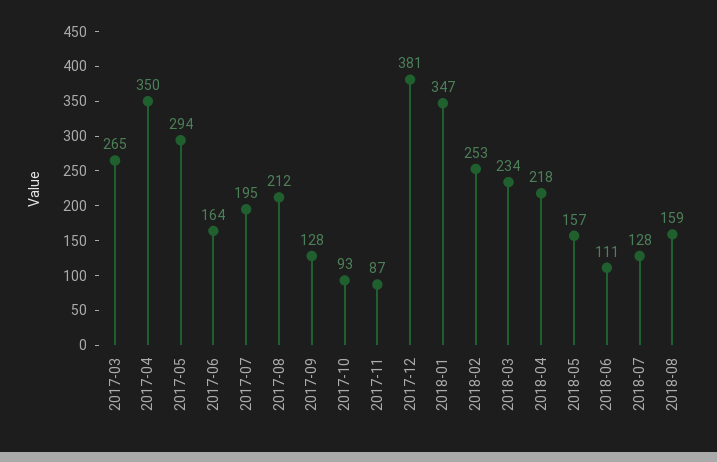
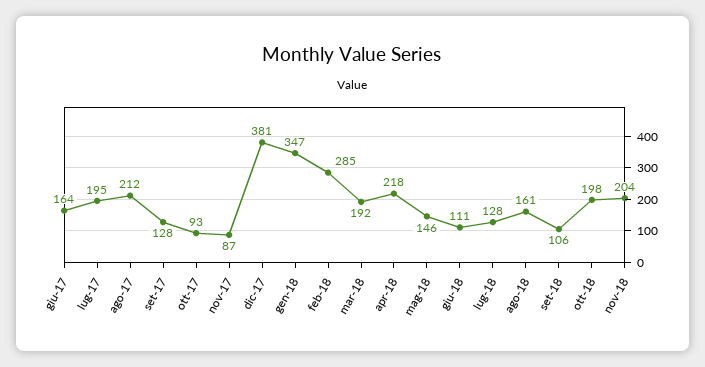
2017-03: 265 -> none
2017-04: 350 -> none
2017-05: 294 -> none
2018-02: 253 -> 285
2018-03: 234 -> 192
2018-05: 157 -> 146
2018-08: 159 -> 161
set-18: none -> 106
ott-18: none -> 198
nov-18: none -> 204

